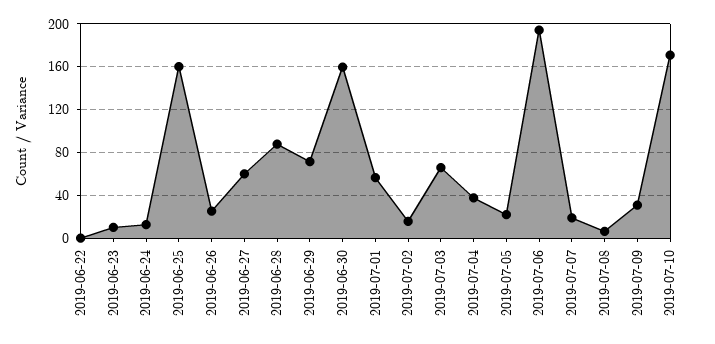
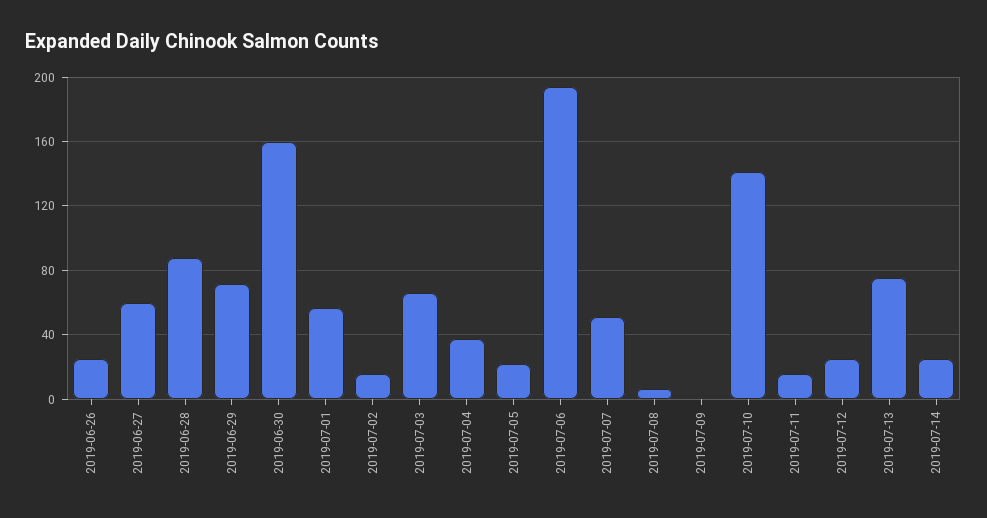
2019-06-22: 0 -> none
2019-06-23: 10 -> none
2019-06-24: 10 -> none
2019-06-25: 160 -> none
2019-07-07: 20 -> 50
2019-07-09: 30 -> 0
2019-07-10: 170 -> 140
2019-07-11: none -> 15
2019-07-12: none -> 25
2019-07-13: none -> 75
2019-07-14: none -> 25

